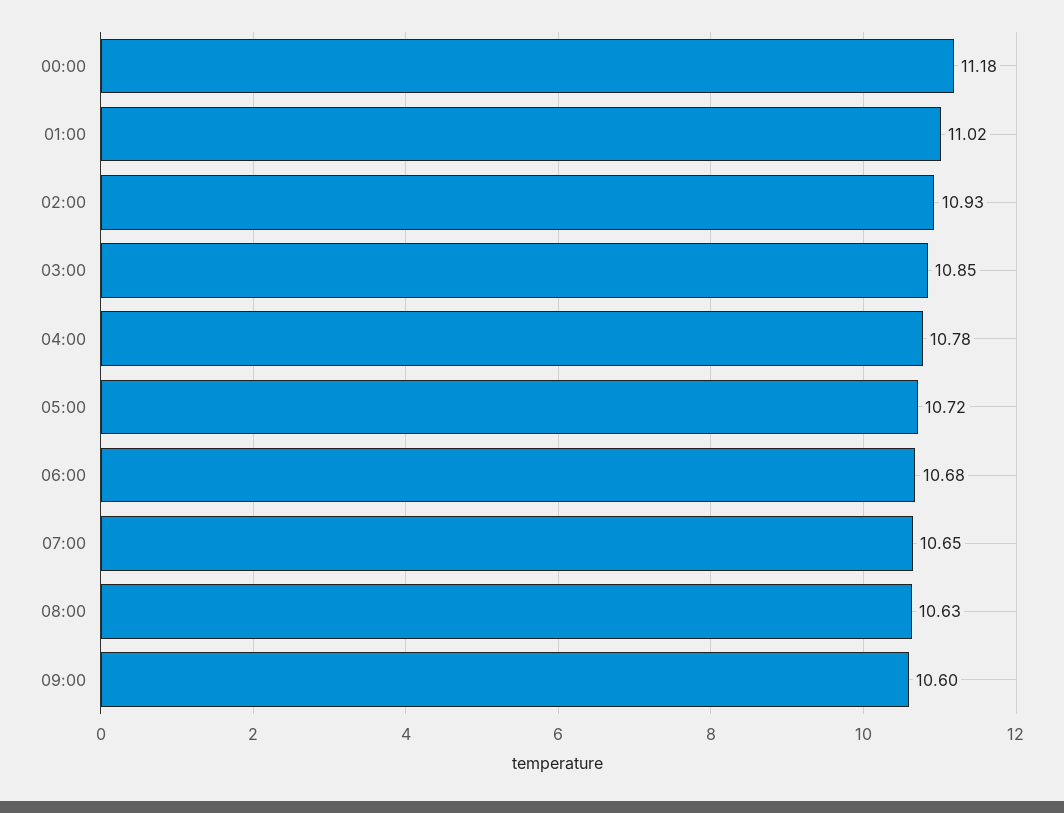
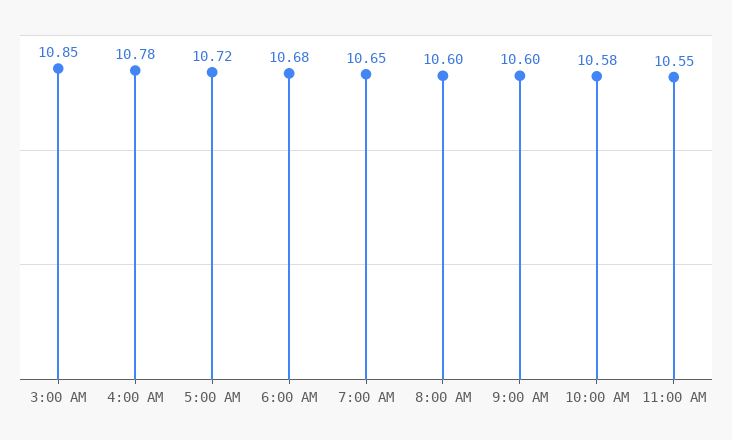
00:00: 11.18 -> none
01:00: 11.02 -> none
02:00: 10.93 -> none
08:00: 10.63 -> 10.6
10:00 AM: none -> 10.58
11:00 AM: none -> 10.55

